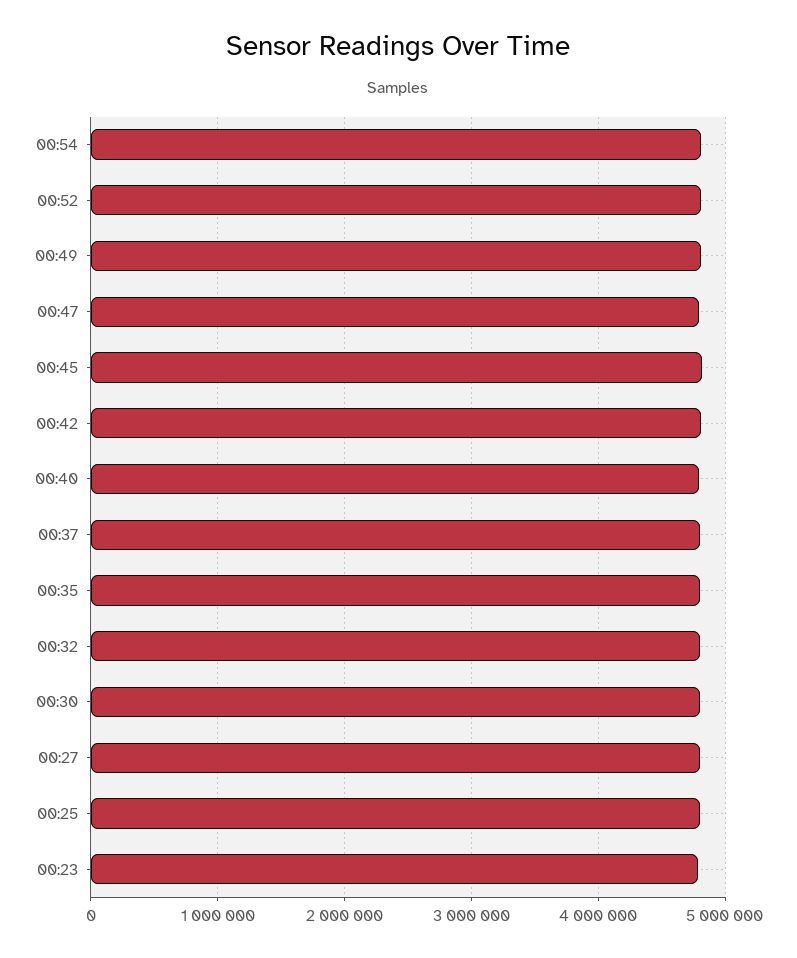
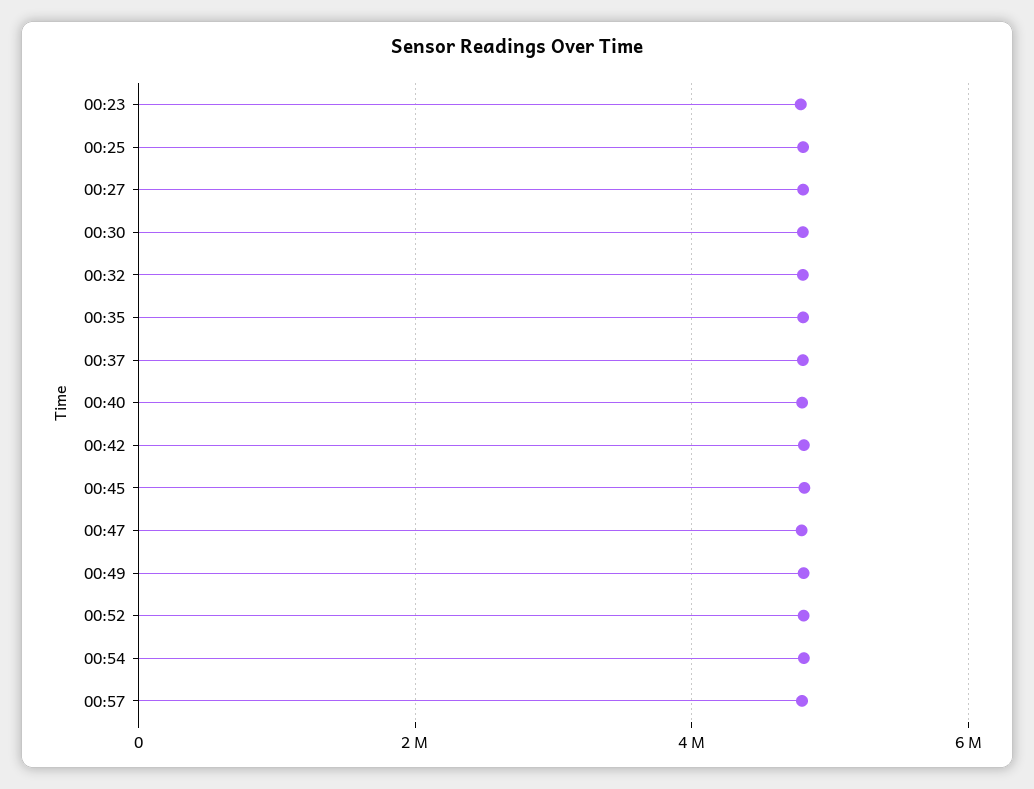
00:57: none -> 4800000

